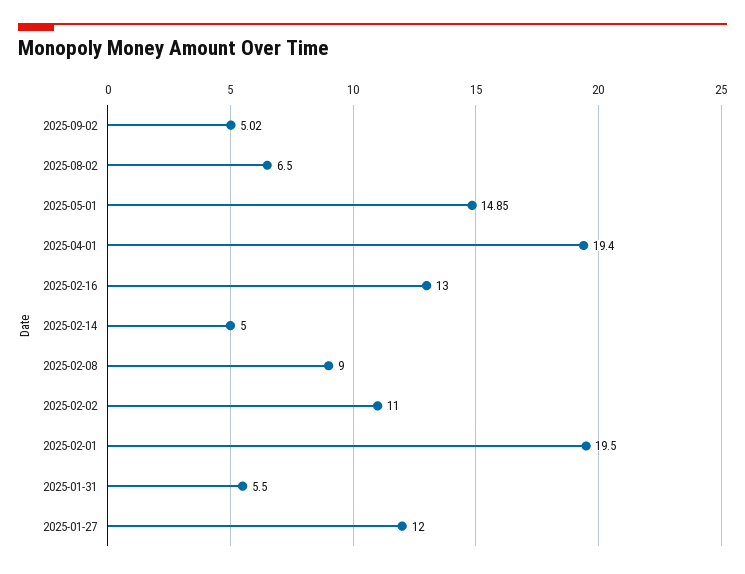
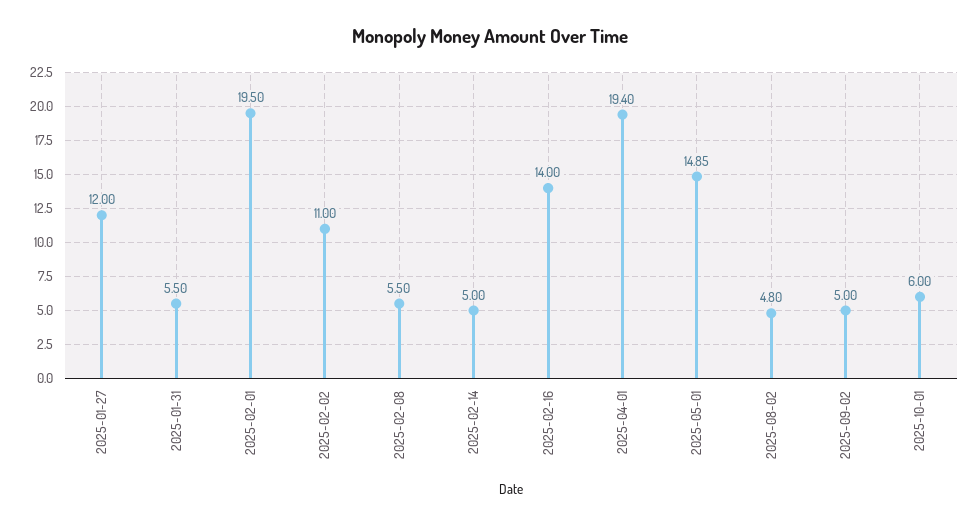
2025-09-02: 5.02 -> 5
2025-08-02: 6.5 -> 4.8
2025-02-16: 13 -> 14
2025-02-08: 9 -> 5.5
2025-10-01: none -> 6

